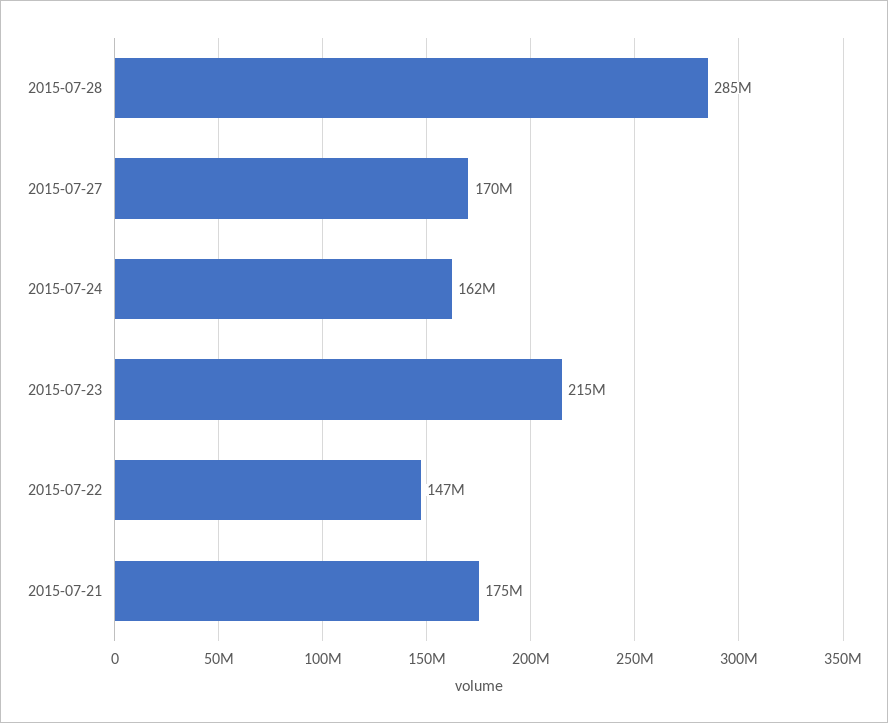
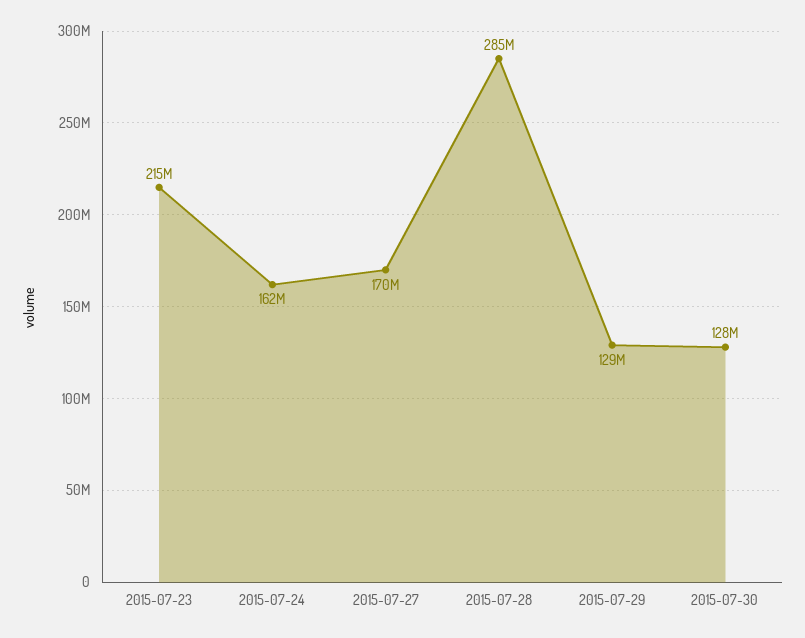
2015-07-22: 147000000 -> none
2015-07-21: 175000000 -> none
2015-07-29: none -> 129000000
2015-07-30: none -> 128000000

